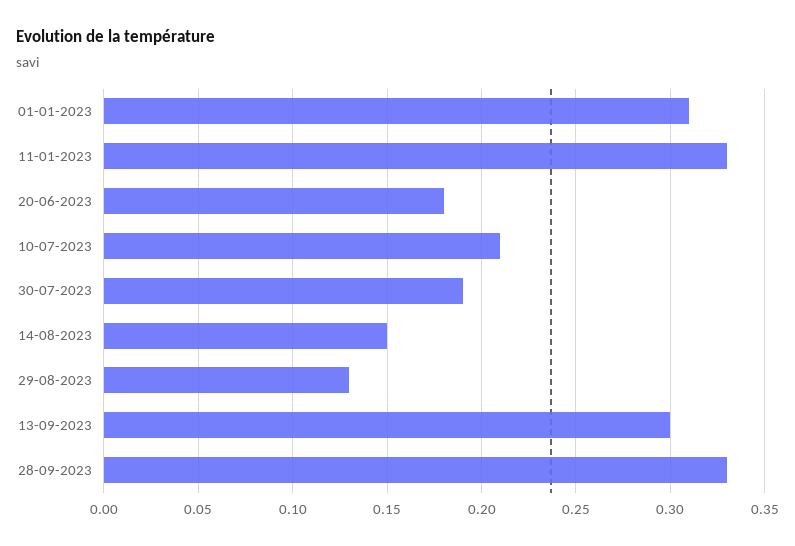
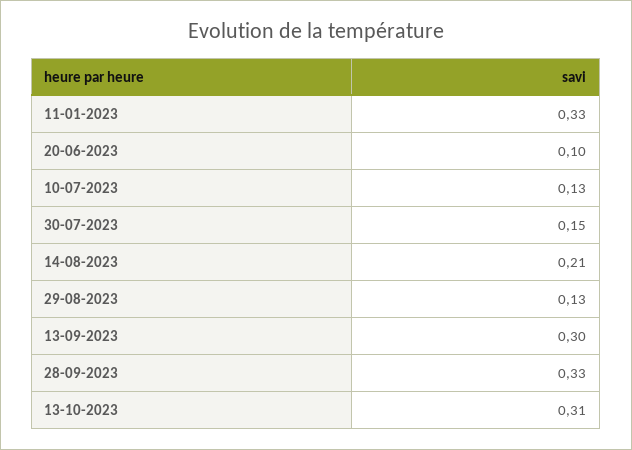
01-01-2023: 0.31 -> none
20-06-2023: 0.18 -> 0.1
10-07-2023: 0.21 -> 0.13
30-07-2023: 0.19 -> 0.15
14-08-2023: 0.15 -> 0.21
13-10-2023: none -> 0.31

